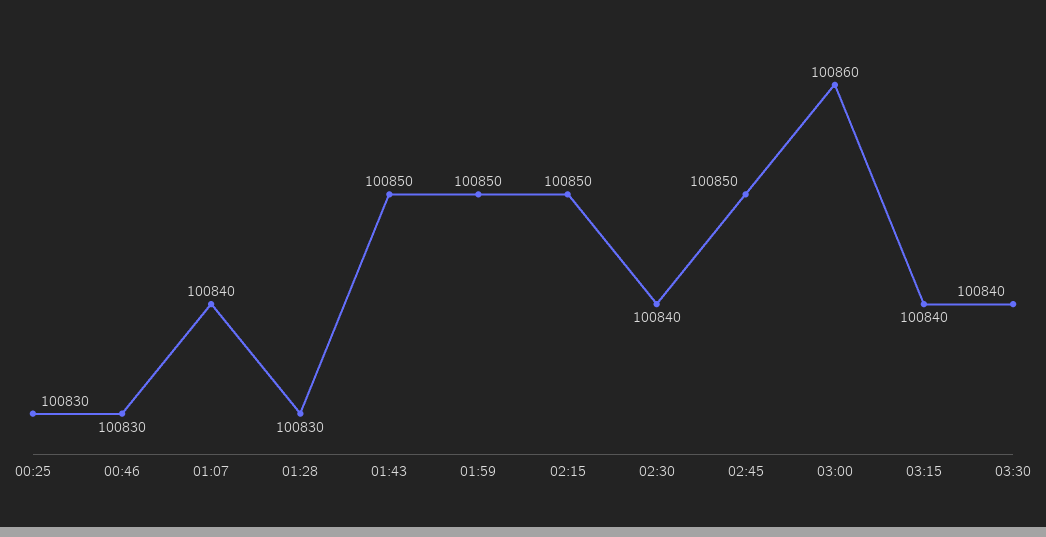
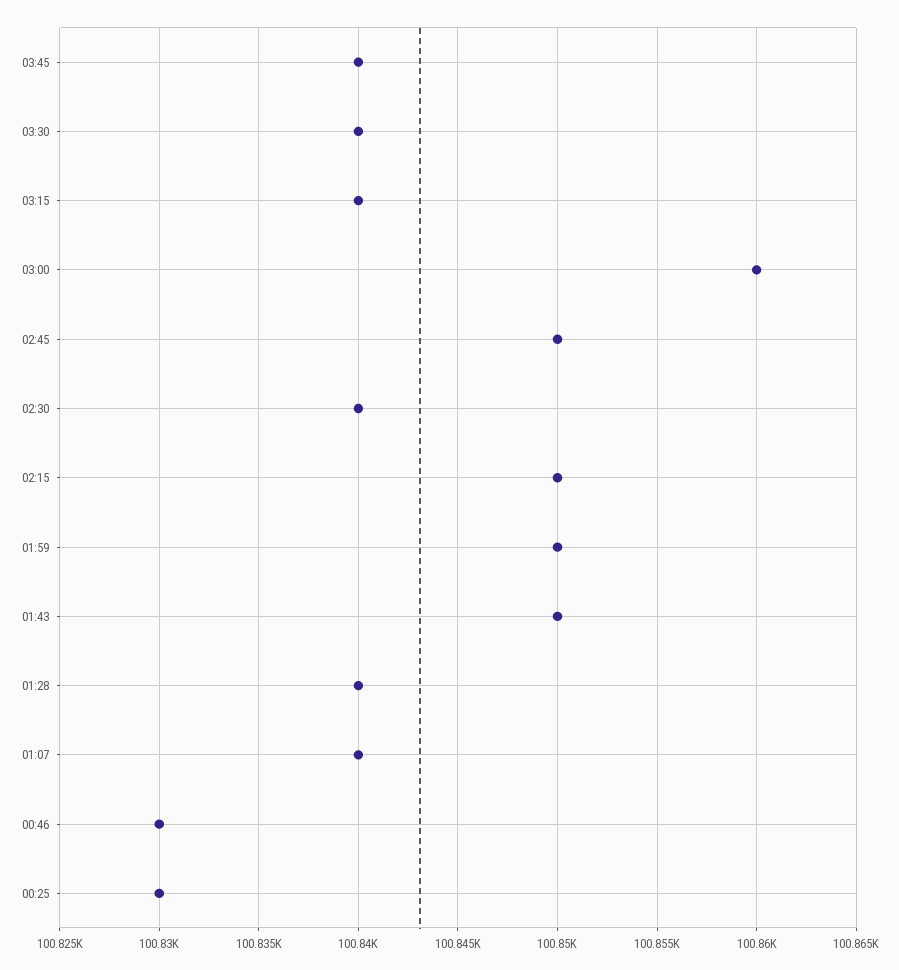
01:28: 100830 -> 100840
03:45: none -> 100840

